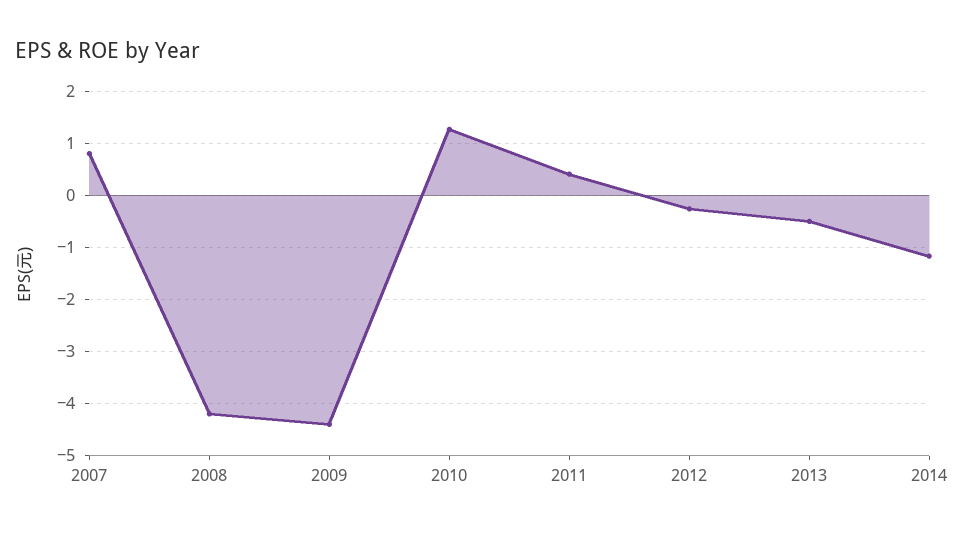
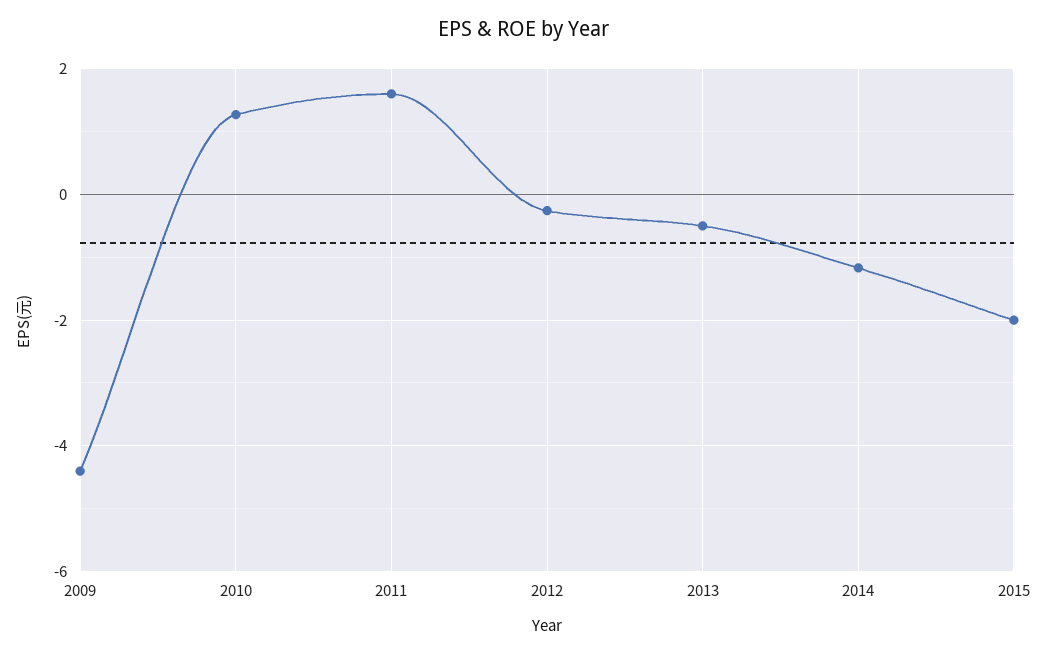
2007: 0.8 -> none
2008: -4.2 -> none
2011: 0.4 -> 1.6
2015: none -> -2

